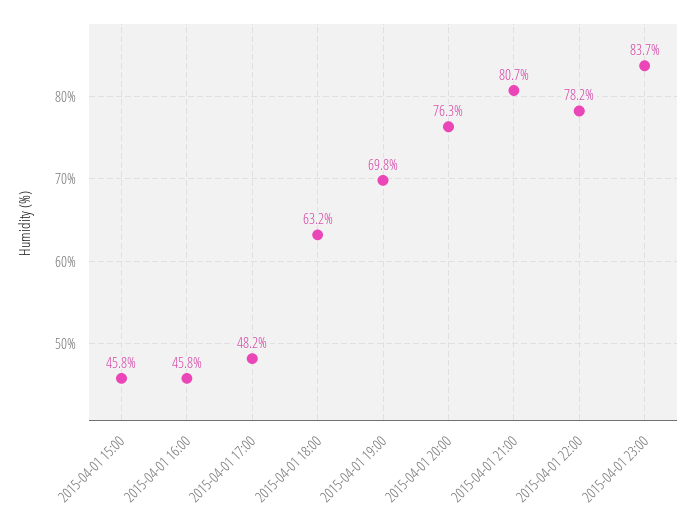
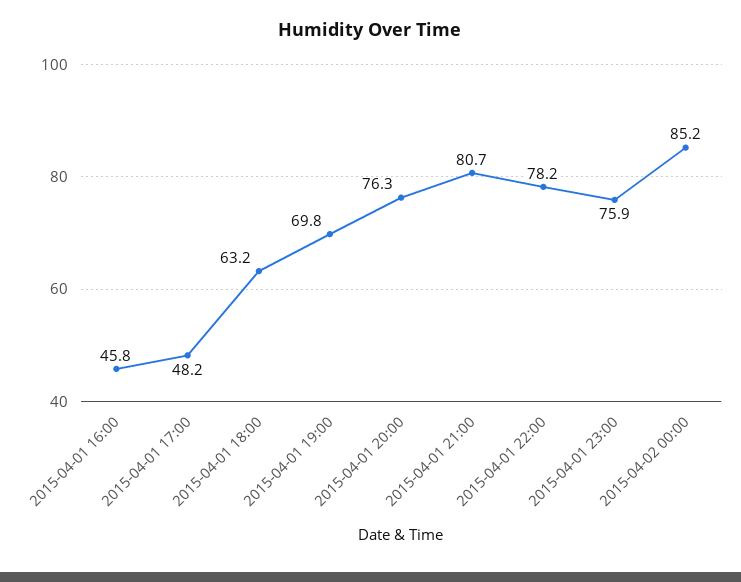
2015-04-01 15:00: 45.8 -> none
2015-04-01 23:00: 83.7 -> 75.9
2015-04-02 00:00: none -> 85.2

